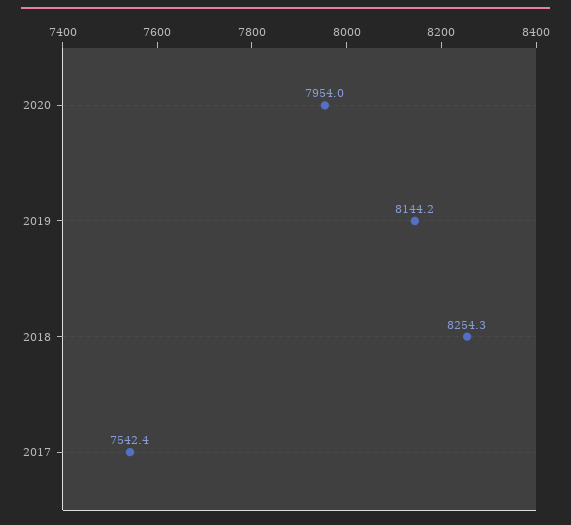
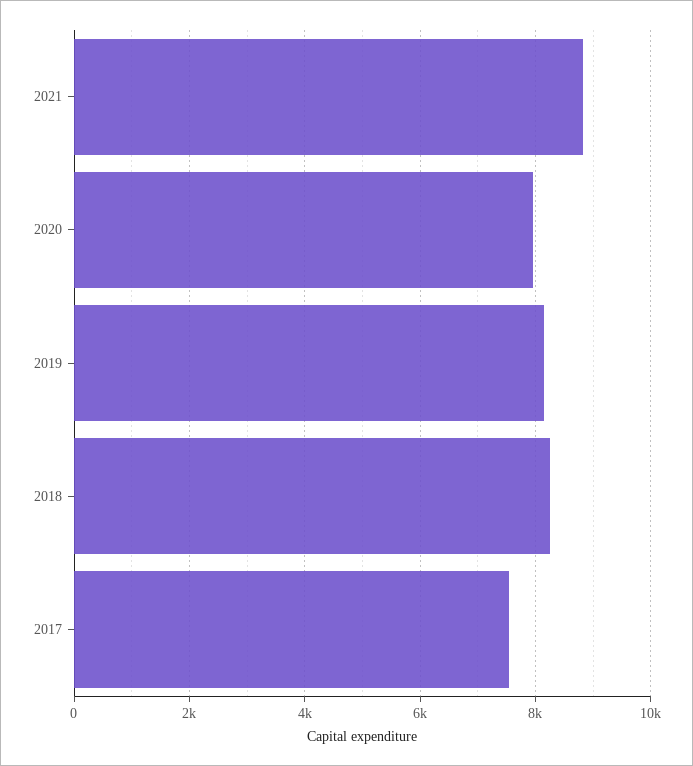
2021: none -> 8800

